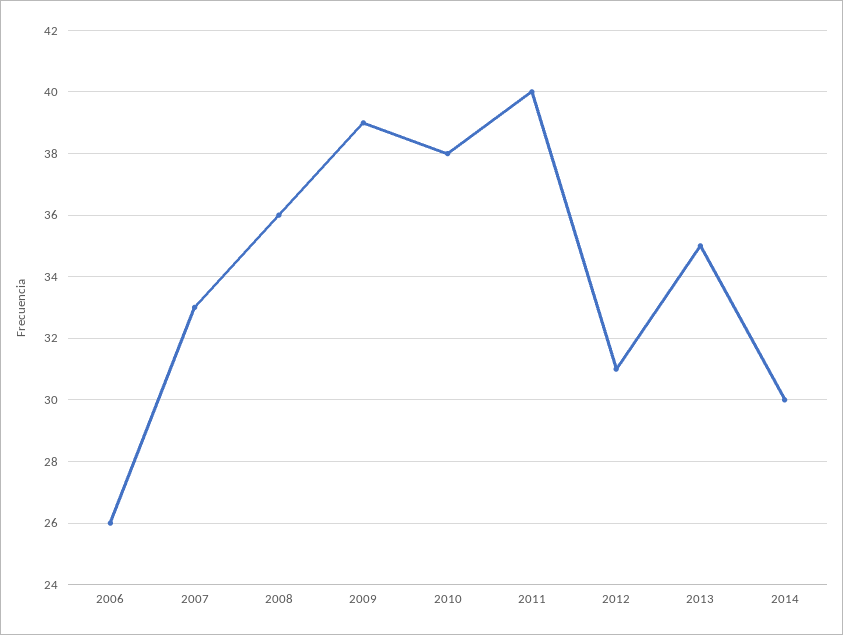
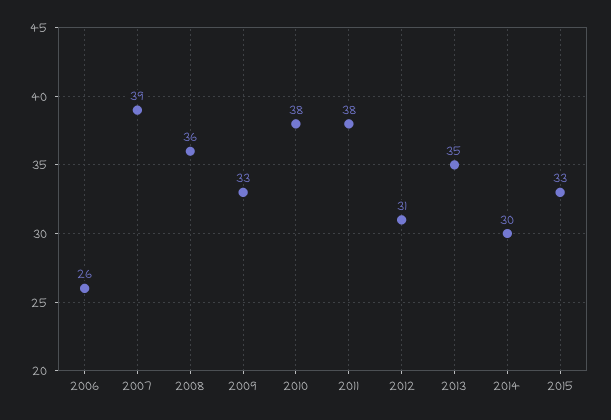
2007: 33 -> 39
2009: 39 -> 33
2011: 40 -> 38
2015: none -> 33

